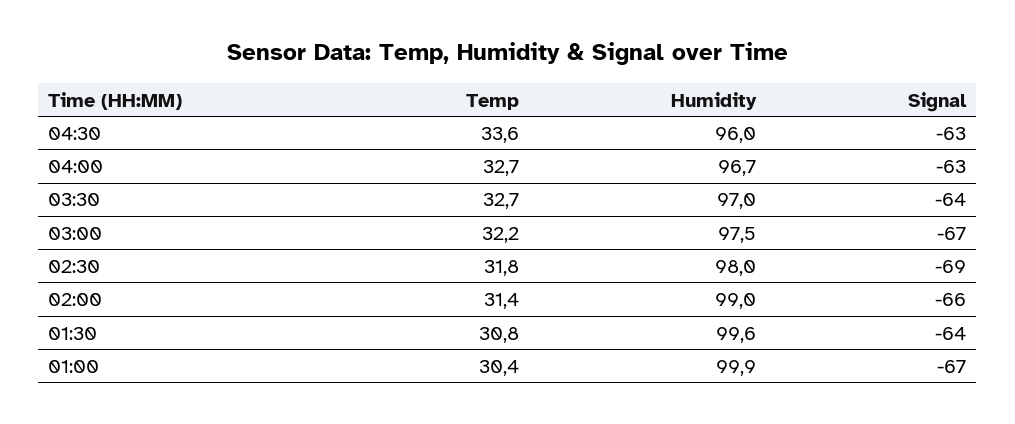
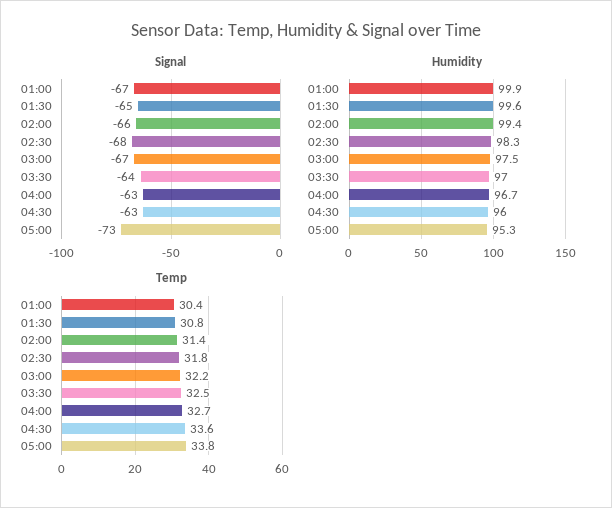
Temp, 03:30: 32.7 -> 32.5
Humidity, 02:30: 98 -> 98.3
Signal, 02:30: -69 -> -68
Humidity, 02:00: 99 -> 99.4
Signal, 01:30: -64 -> -65
Signal, 05:00: none -> -73
Humidity, 05:00: none -> 95.3
Temp, 05:00: none -> 33.8

